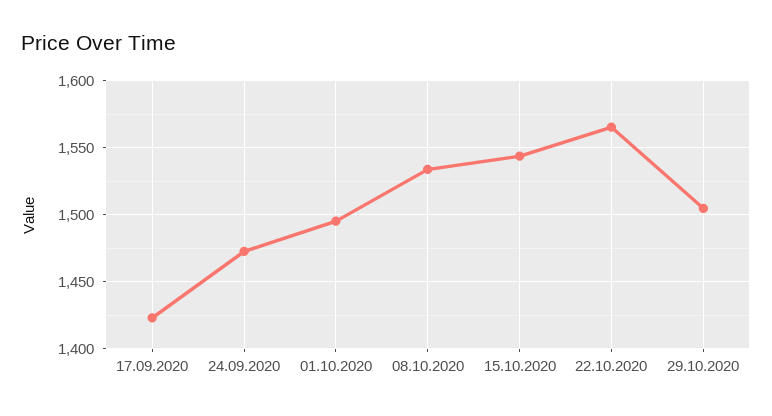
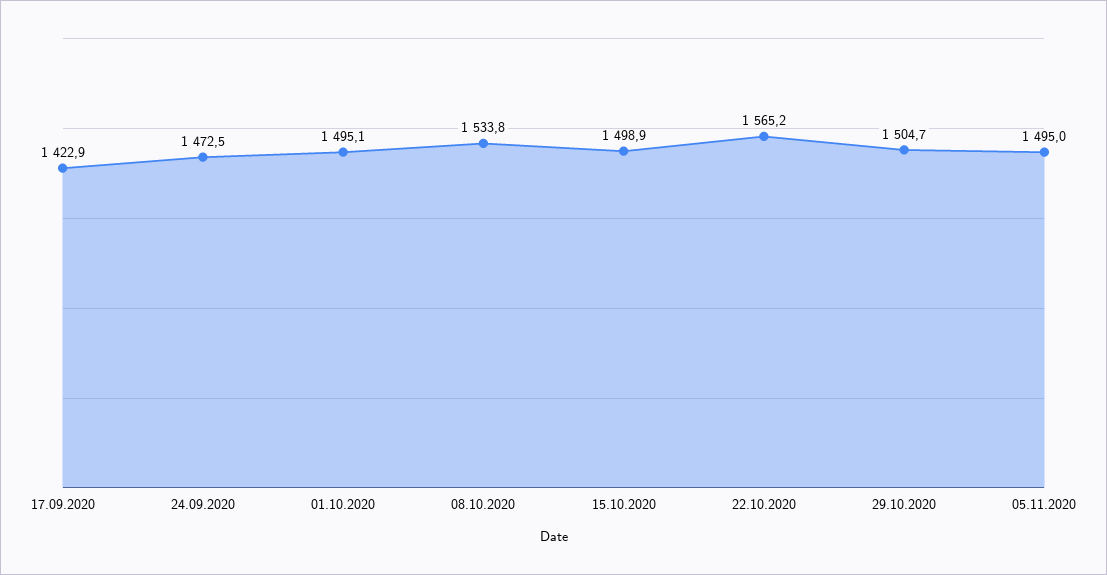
15.10.2020: 1545 -> 1498.9
05.11.2020: none -> 1495

